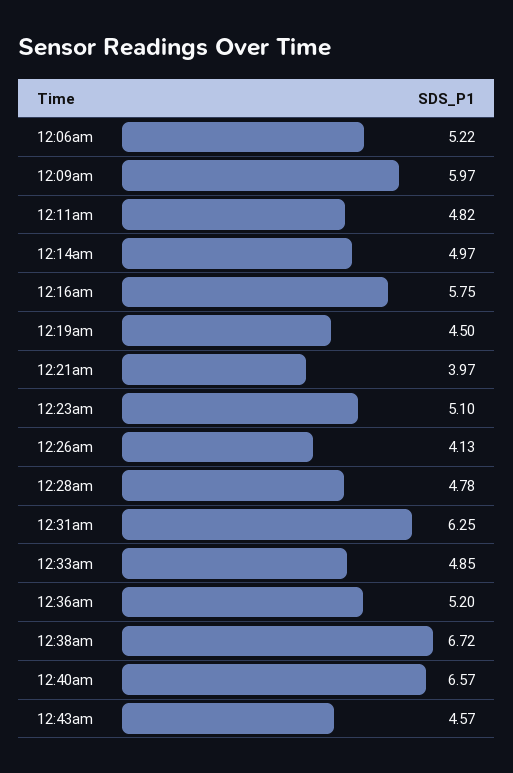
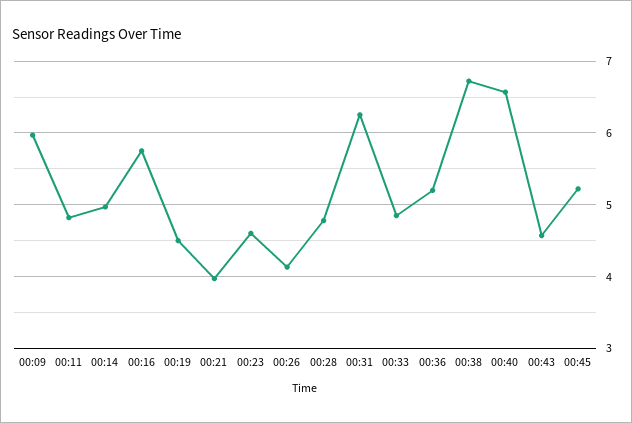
12:06am: 5.22 -> none
12:23am: 5.1 -> 4.6
00:45: none -> 5.2

